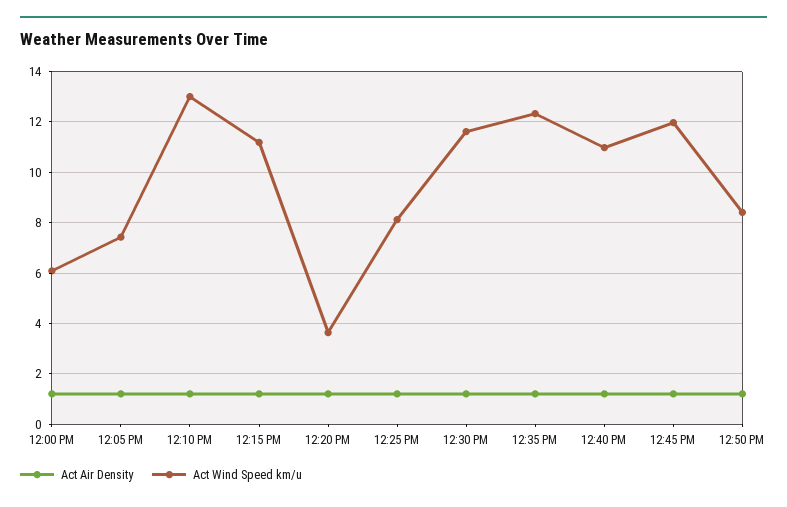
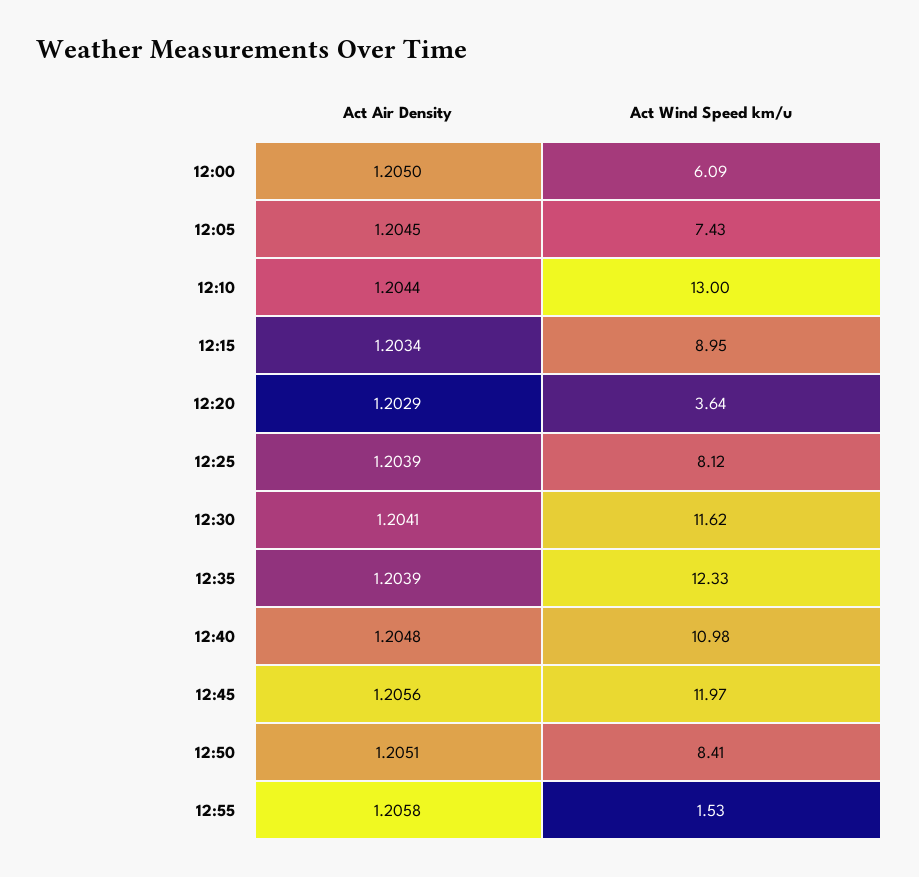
Act Wind Speed km/u, 12:15 PM: 11.25 -> 8.95
Act Air Density, 12:55: none -> 1.2058
Act Wind Speed km/u, 12:55: none -> 1.53

